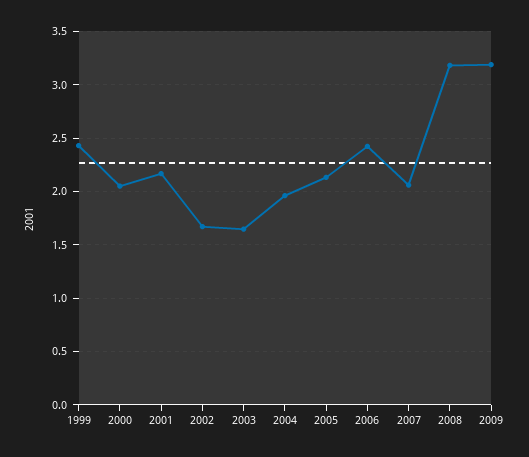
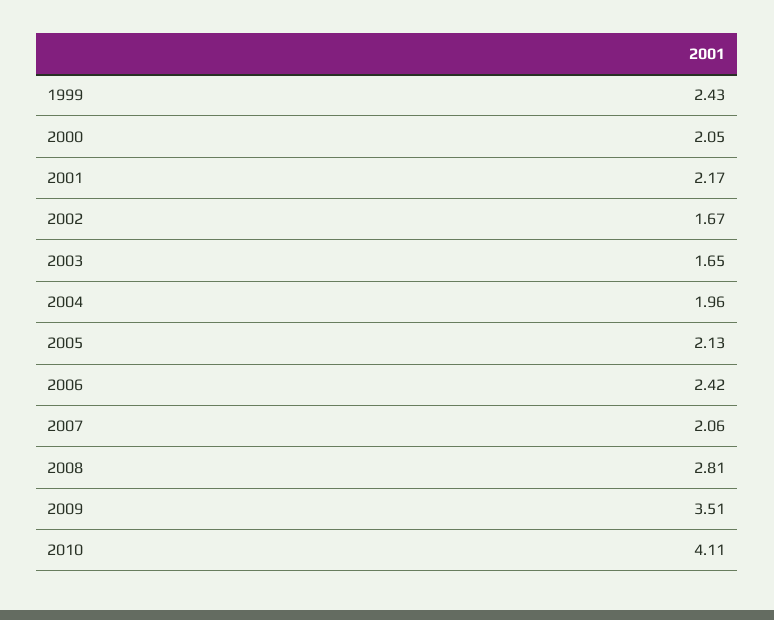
2008: 3.2 -> 2.81
2009: 3.2 -> 3.51
2010: none -> 4.11

